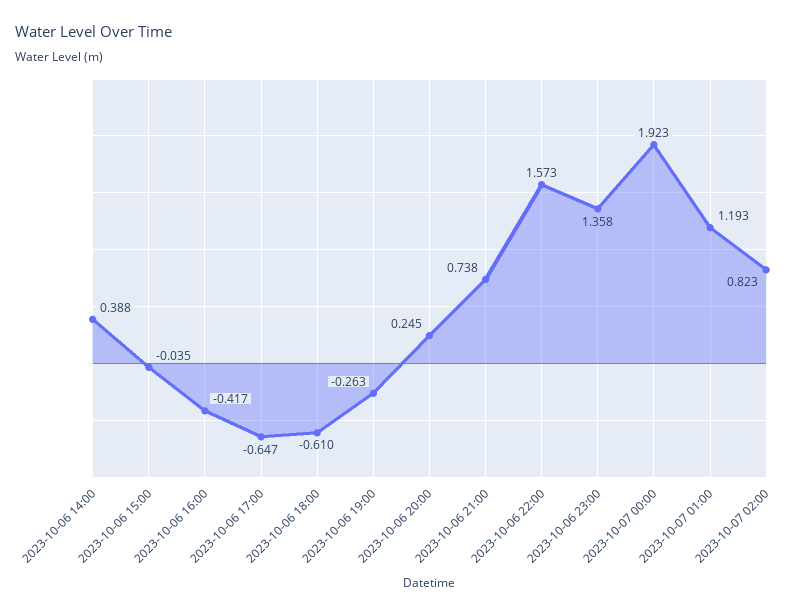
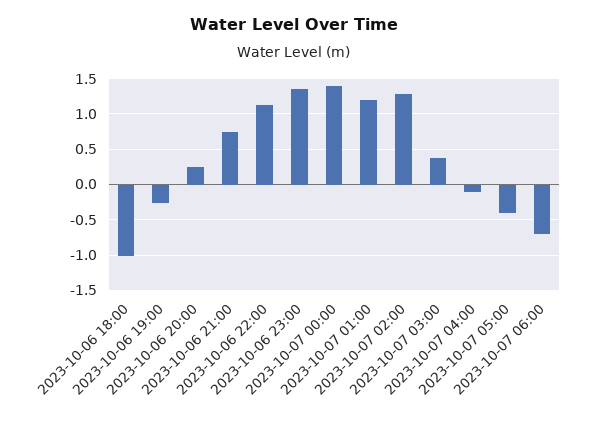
2023-10-06 14:00: 0.388 -> none
2023-10-06 15:00: -0.035 -> none
2023-10-06 16:00: -0.417 -> none
2023-10-06 17:00: -0.647 -> none
2023-10-06 18:00: -0.61 -> -1
2023-10-06 22:00: 1.573 -> 1.1
2023-10-07 00:00: 1.923 -> 1.4
2023-10-07 02:00: 0.823 -> 1.3
2023-10-07 03:00: none -> 0.4
2023-10-07 04:00: none -> -0.1
2023-10-07 05:00: none -> -0.4
2023-10-07 06:00: none -> -0.7

